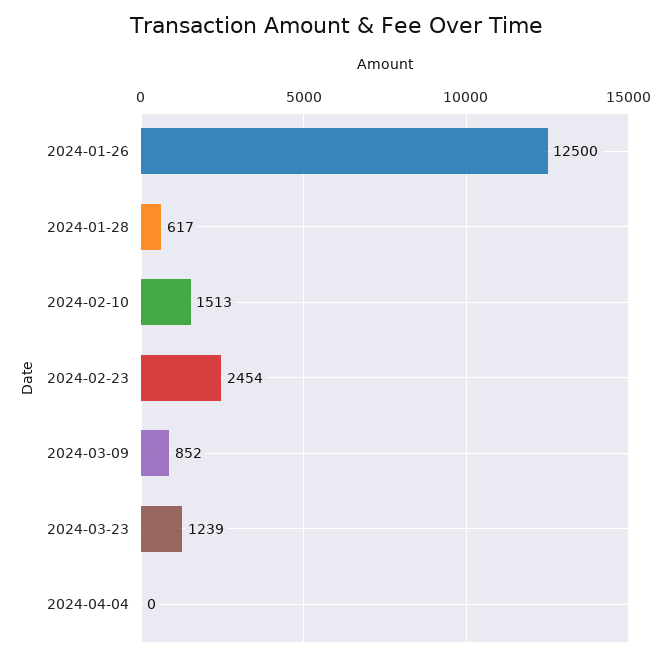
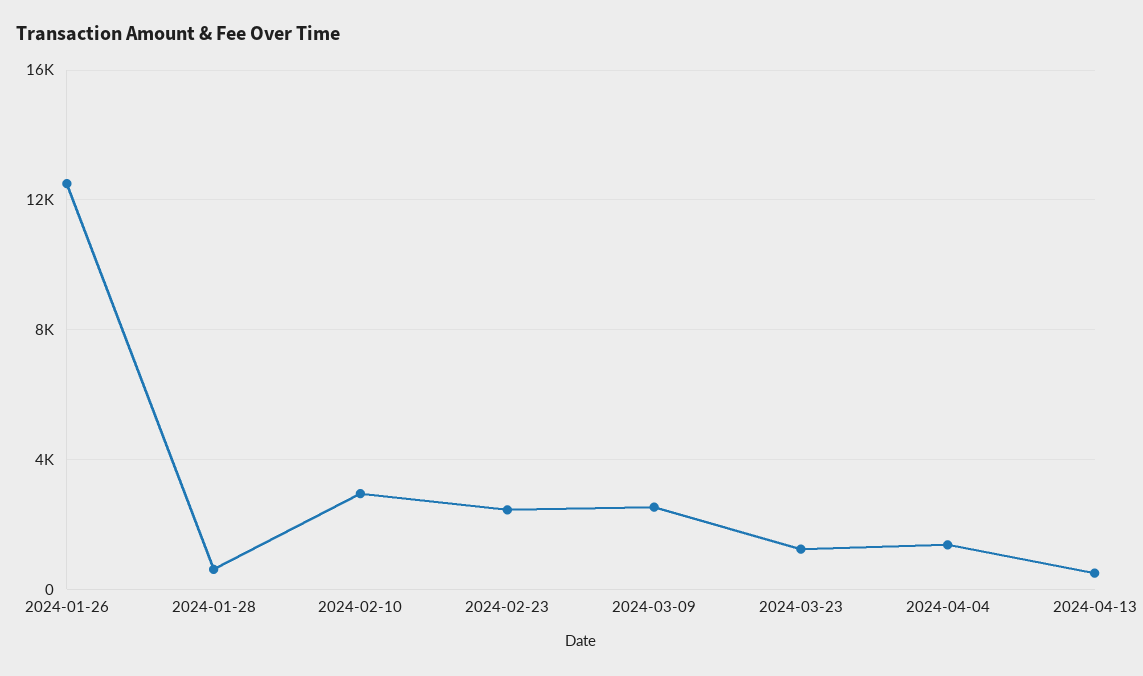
2024-02-10: 1513 -> 3000
2024-03-09: 852 -> 2500
2024-04-04: 0 -> 1500
2024-04-13: none -> 500

